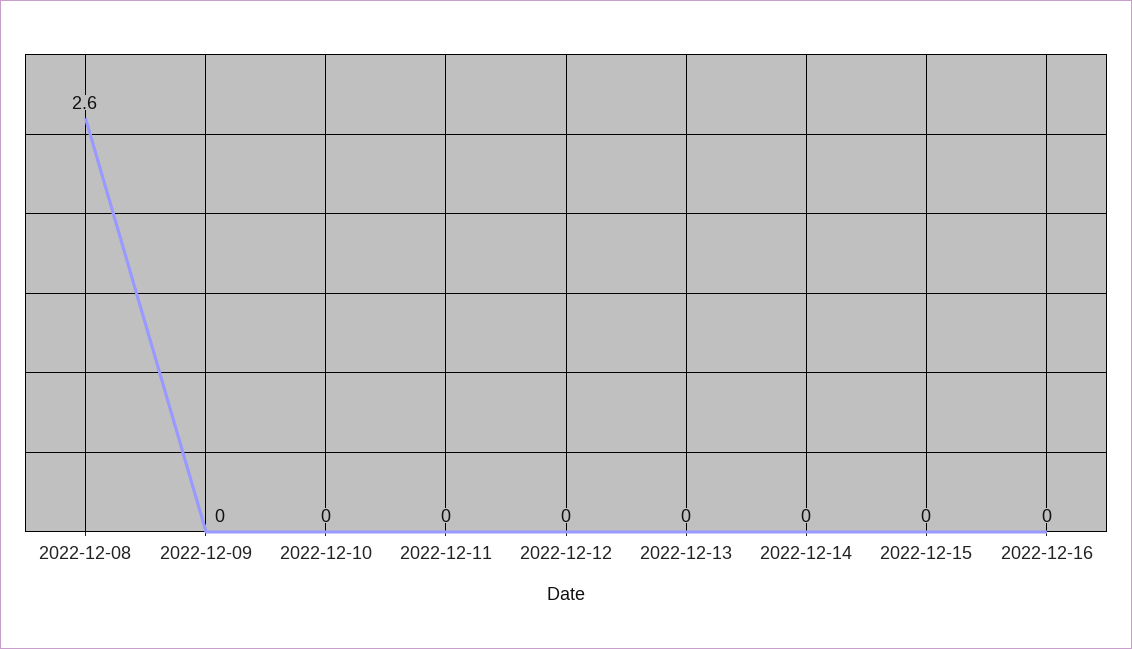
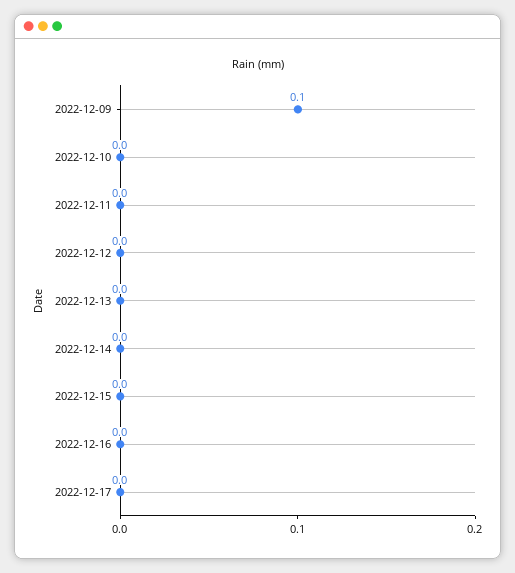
2022-12-08: 2.6 -> none
2022-12-09: 0 -> 0.1
2022-12-17: none -> 0

